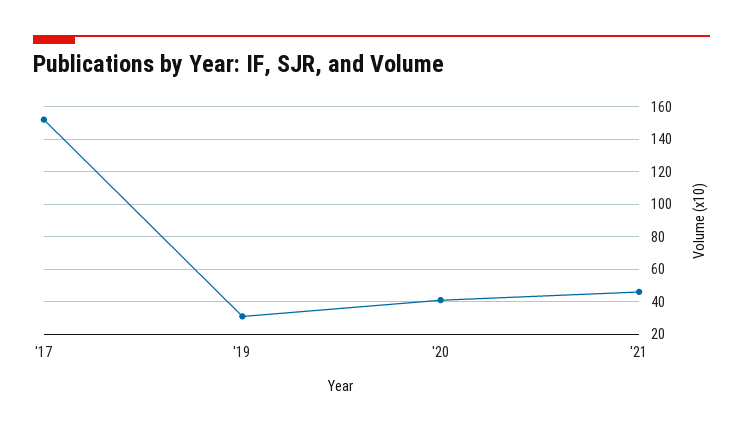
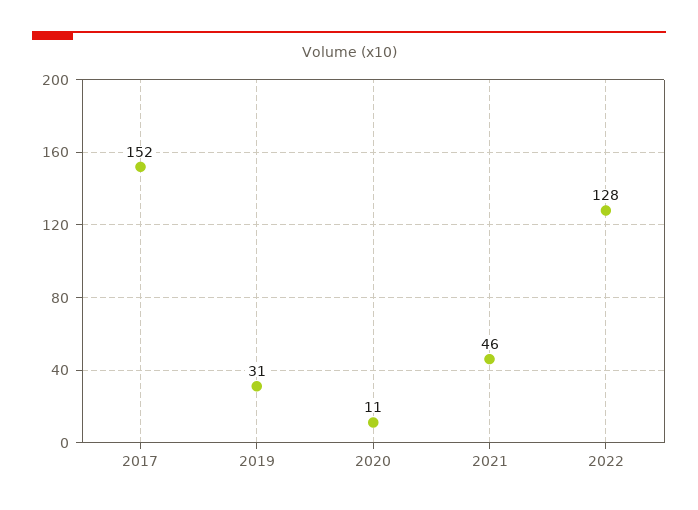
'20: 40 -> 11
2022: none -> 128

